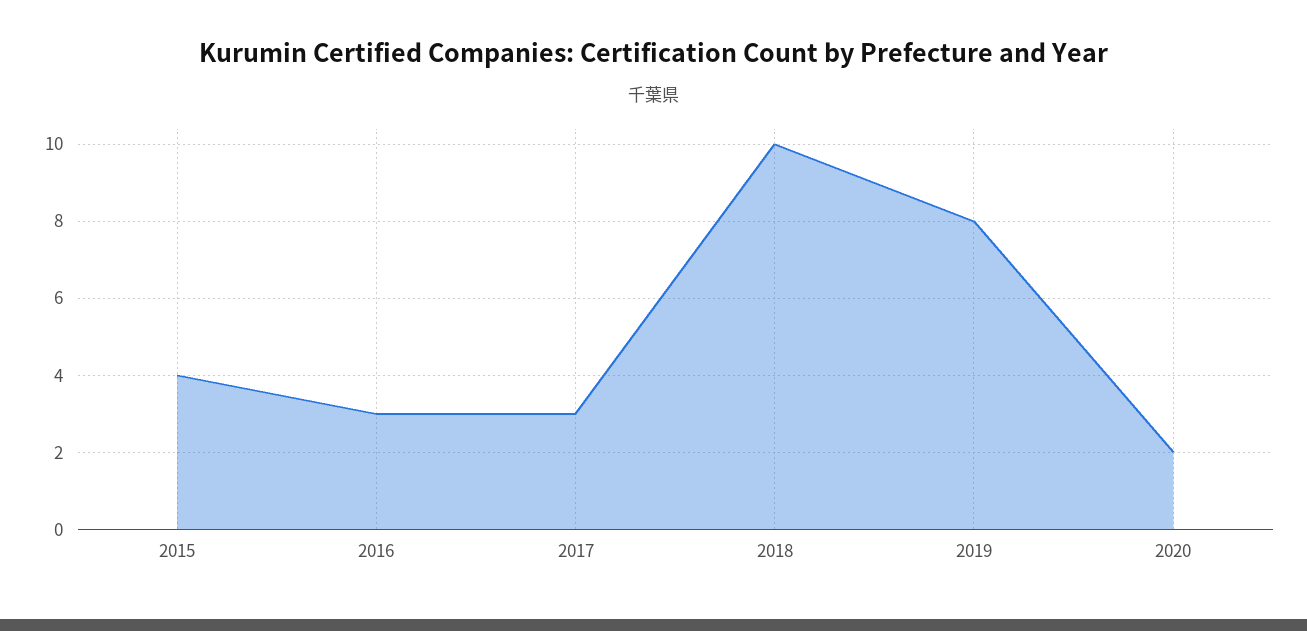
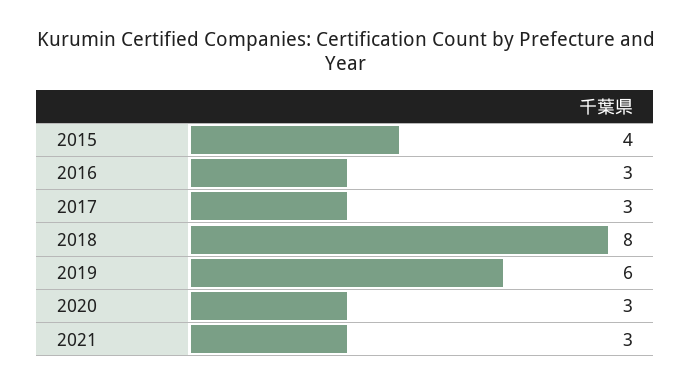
2018: 10 -> 8
2019: 8 -> 6
2020: 2 -> 3
2021: none -> 3

